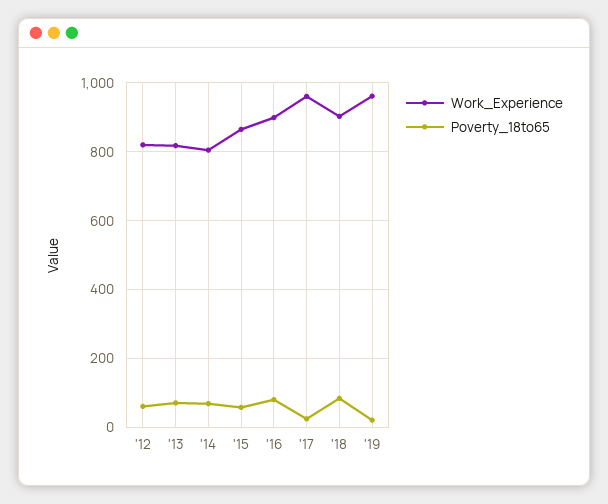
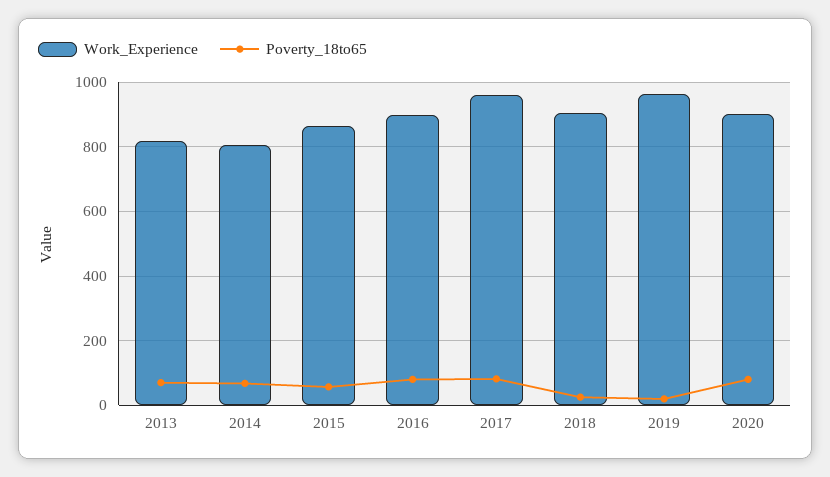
Work_Experience, '12: 820 -> none
Poverty_18to65, '12: 60 -> none
Poverty_18to65, '17: 20 -> 80
Poverty_18to65, '18: 80 -> 20
Work_Experience, 2020: none -> 900
Poverty_18to65, 2020: none -> 80

